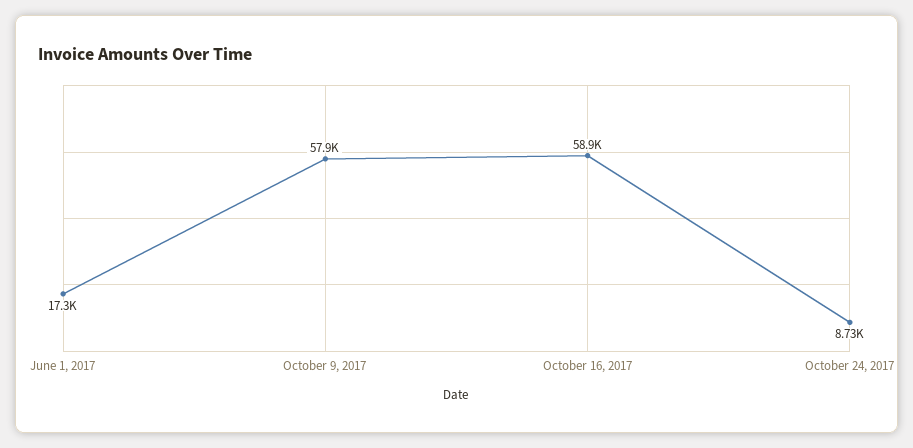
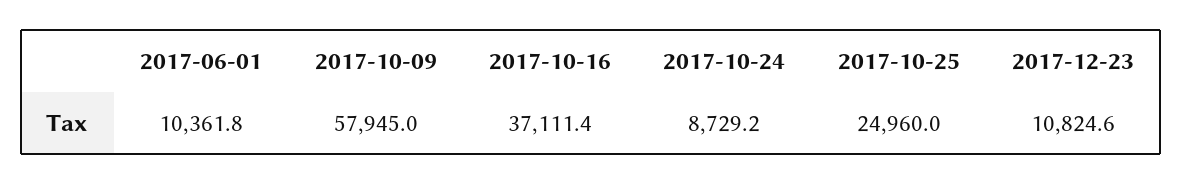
June 1, 2017: 17300 -> 10361.8
October 16, 2017: 58900 -> 37111.4
2017-10-25: none -> 24960
2017-12-23: none -> 10824.6

